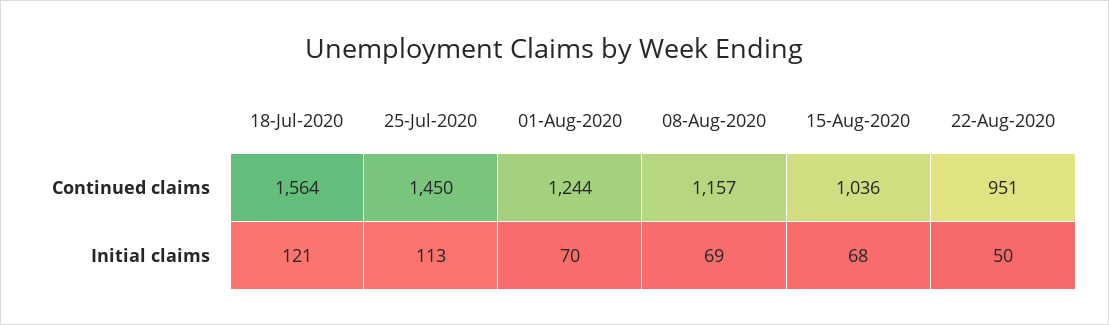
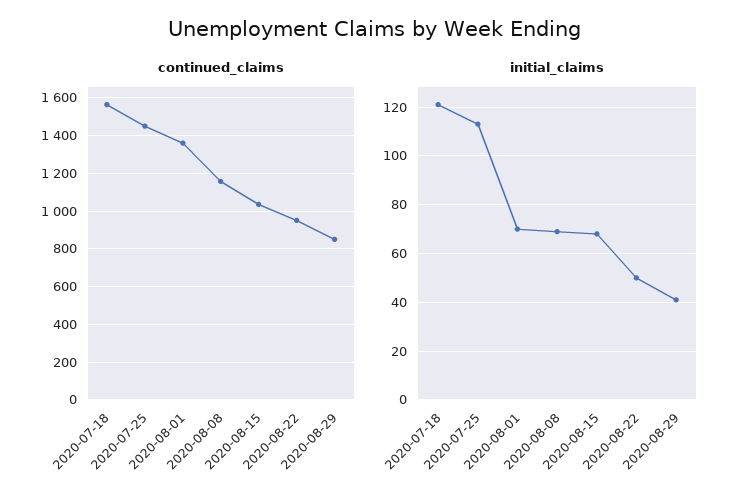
Continued claims, 01-Aug-2020: 1244 -> 1350
Continued claims, 2020-08-29: none -> 850
Initial claims, 2020-08-29: none -> 40

